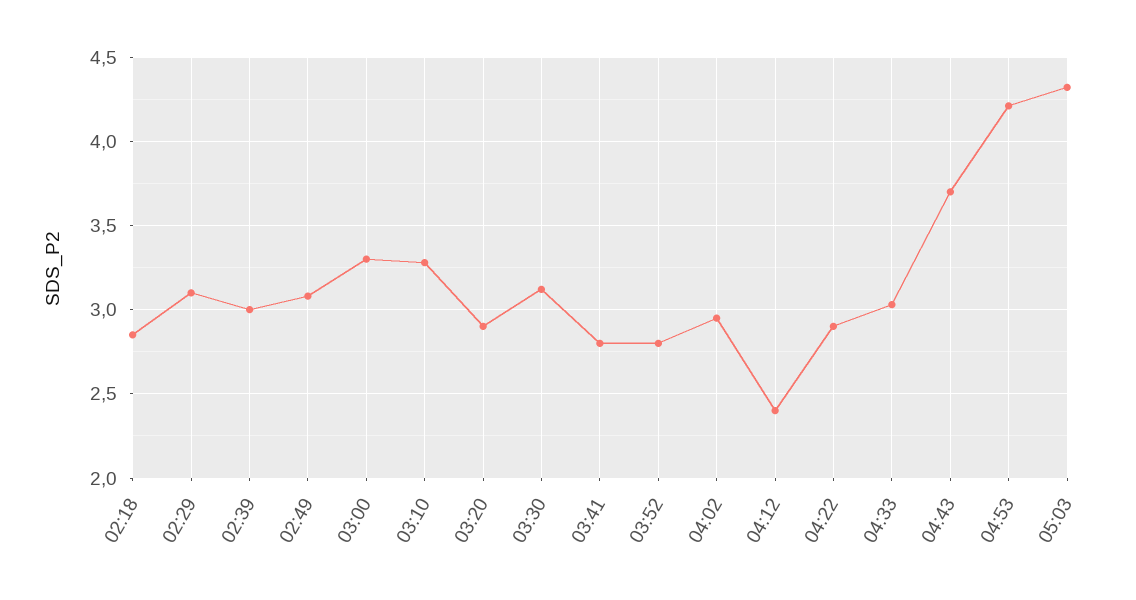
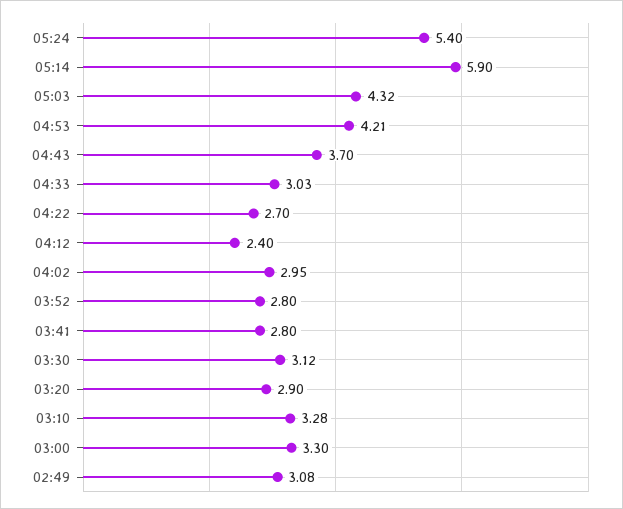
02:18: 2.85 -> none
02:29: 3.1 -> none
02:39: 3 -> none
04:22: 2.9 -> 2.7
05:24: none -> 5.4
05:14: none -> 5.9

